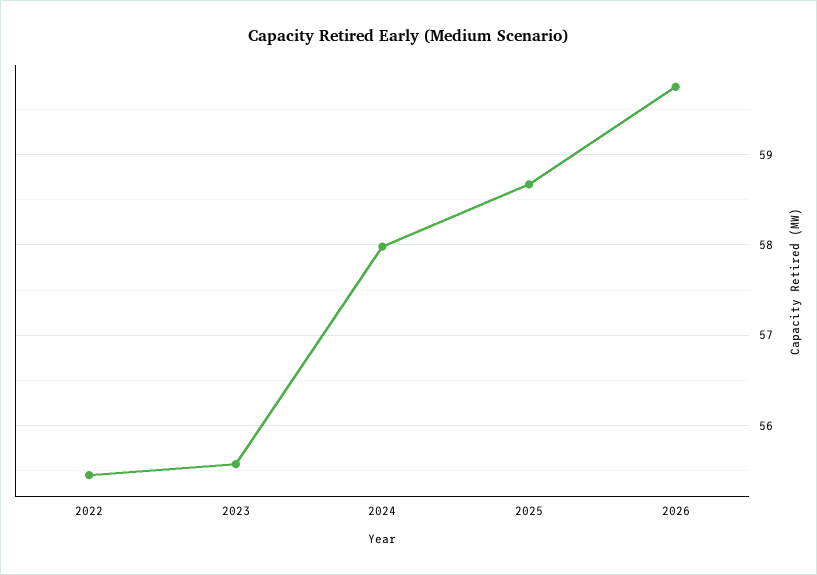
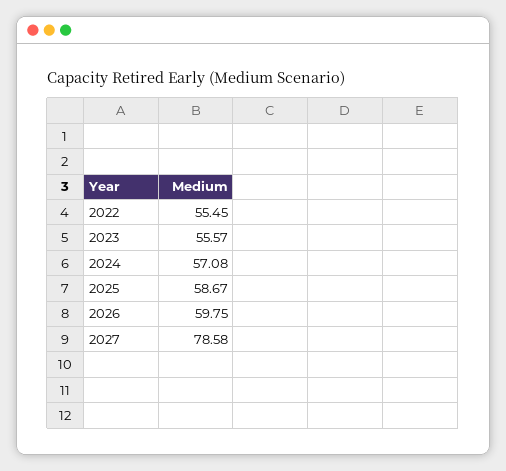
2024: 58 -> 57.08
2027: none -> 78.58

